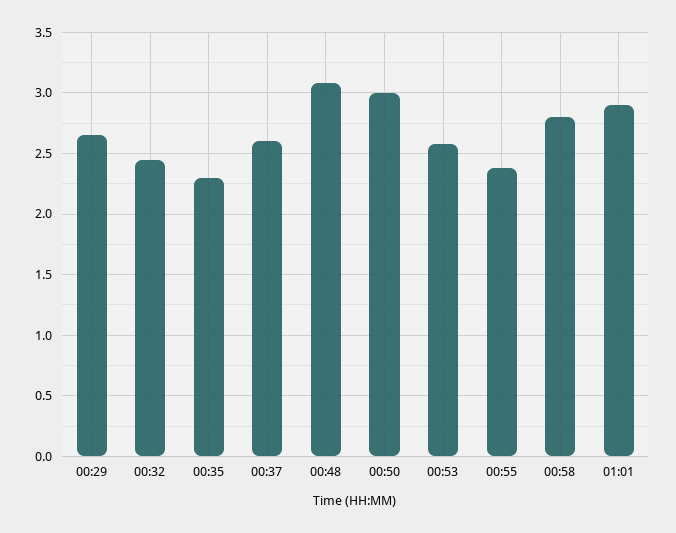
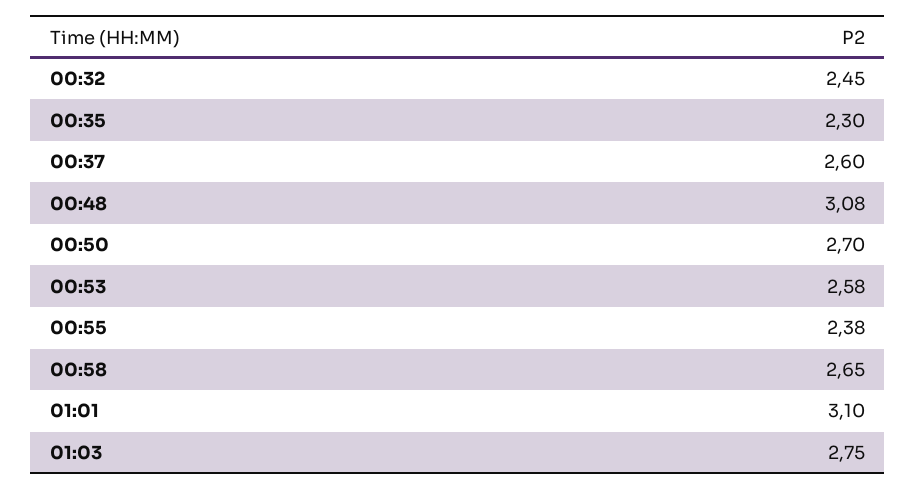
00:29: 2.65 -> none
00:50: 3 -> 2.7
00:58: 2.8 -> 2.65
01:01: 2.9 -> 3.1
01:03: none -> 2.75

